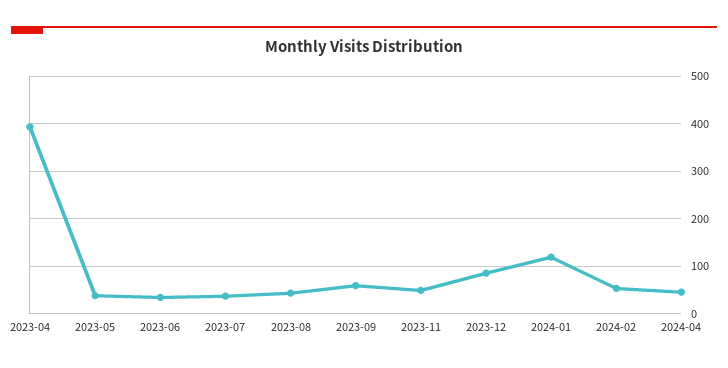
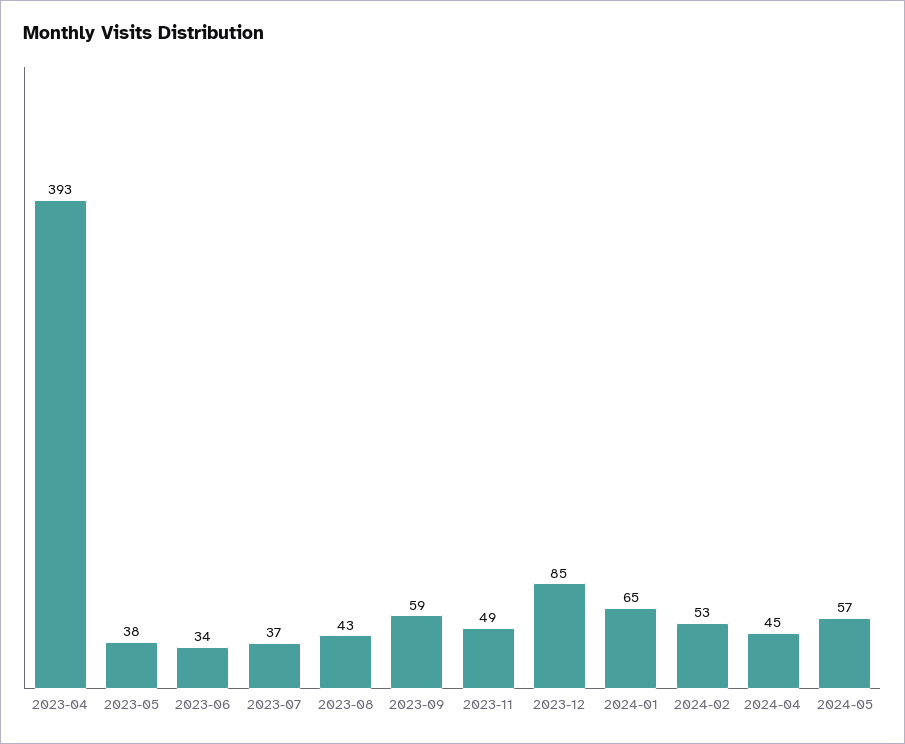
2024-01: 120 -> 65
2024-05: none -> 57

